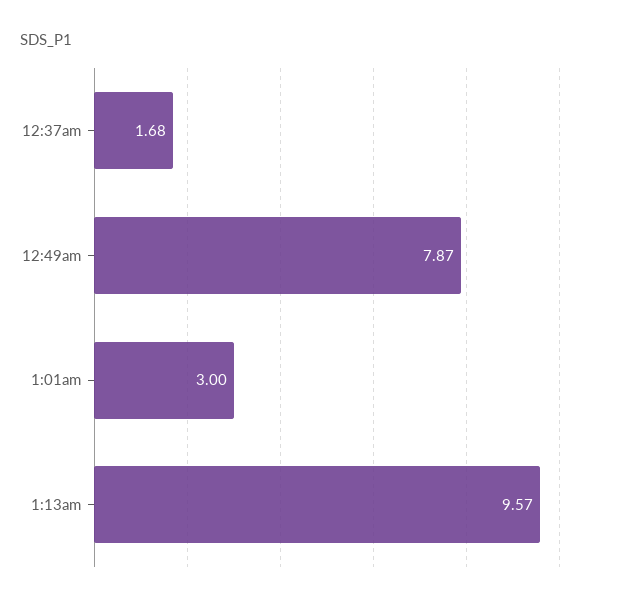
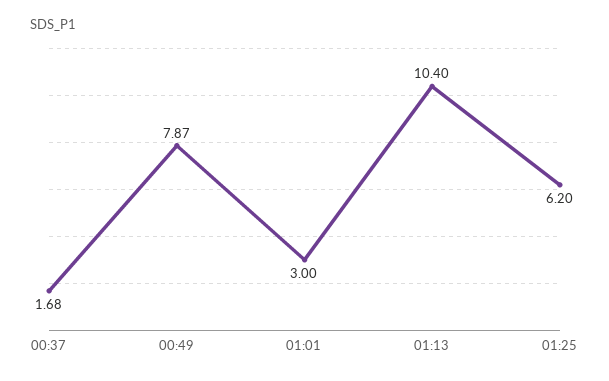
1:13am: 9.57 -> 10.4
01:25: none -> 6.2

